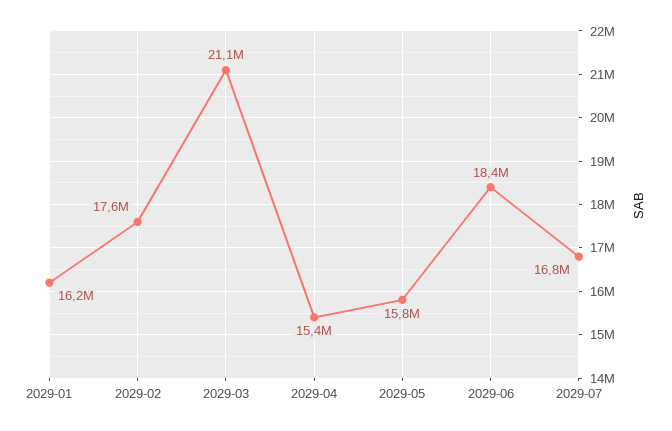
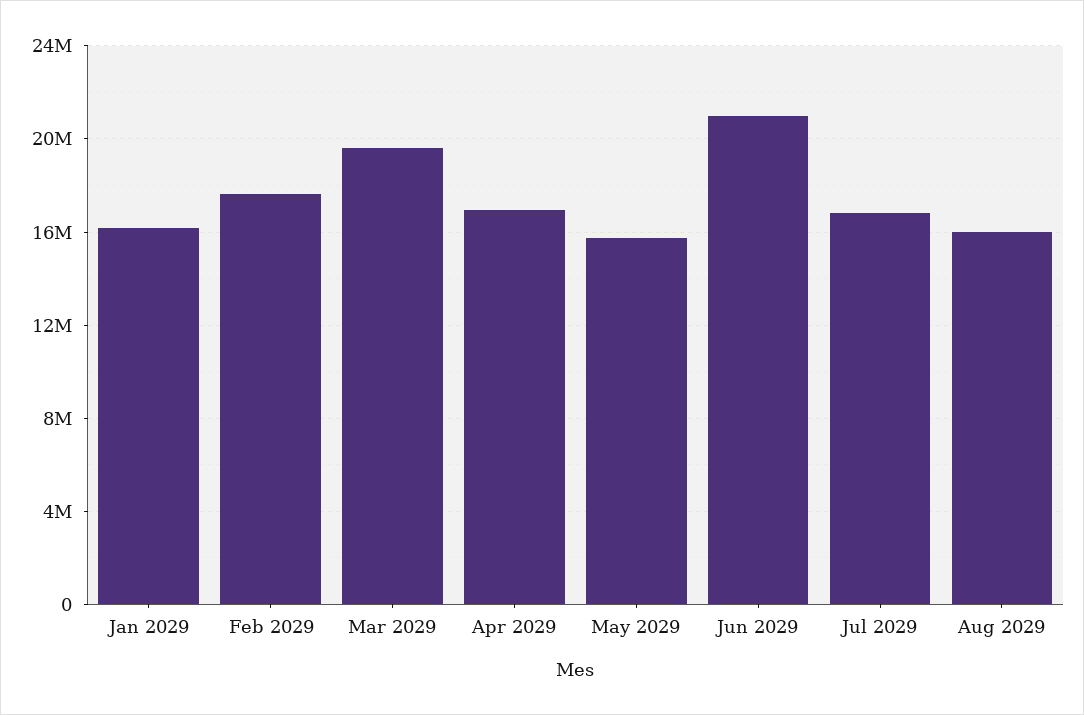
2029-03: 21100000 -> 19500000
2029-04: 15400000 -> 17000000
2029-06: 18400000 -> 21000000
Aug 2029: none -> 16000000

